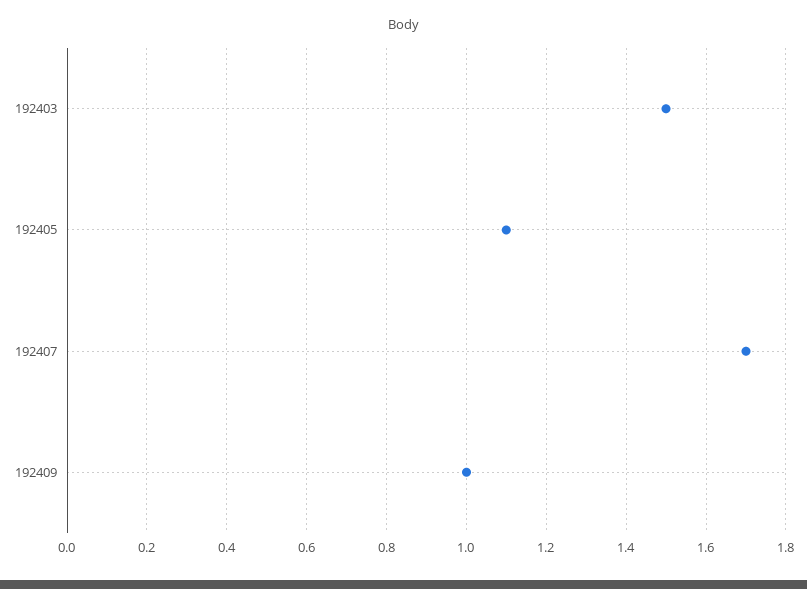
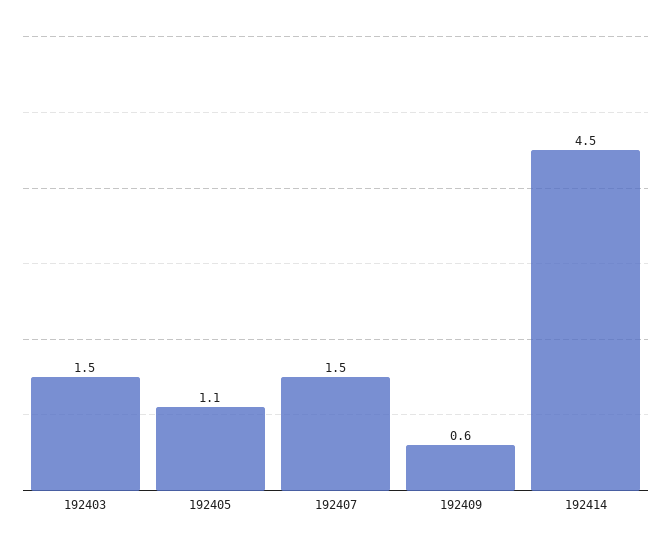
192407: 1.7 -> 1.5
192409: 1 -> 0.6
192414: none -> 4.5

